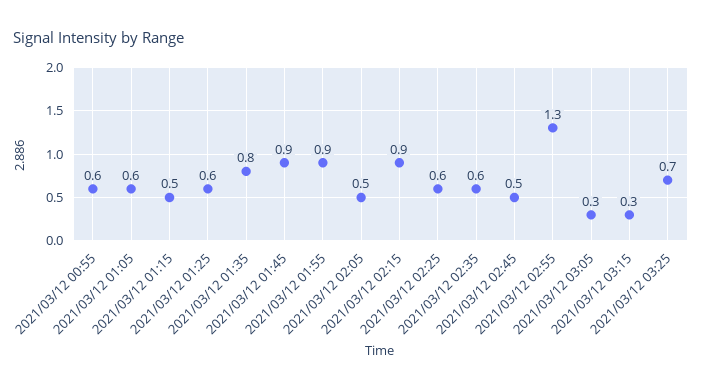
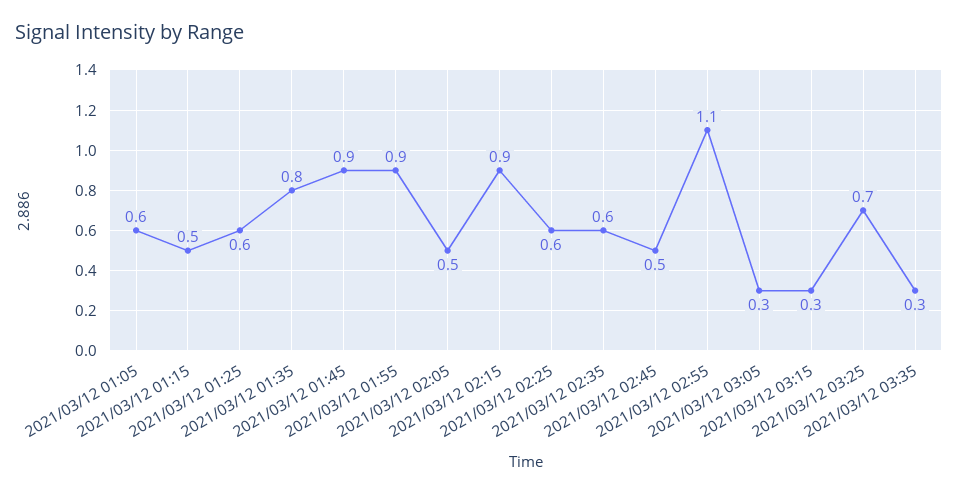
2021/03/12 00:55: 0.6 -> none
2021/03/12 02:55: 1.3 -> 1.1
2021/03/12 03:35: none -> 0.3

